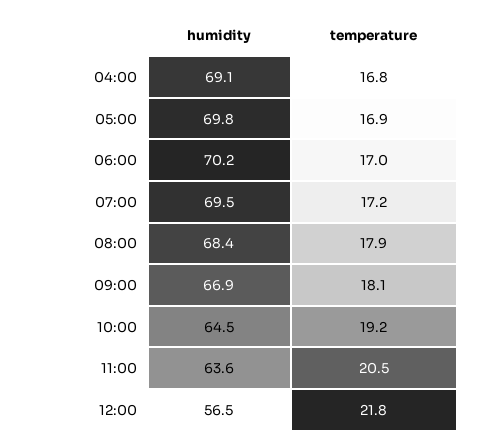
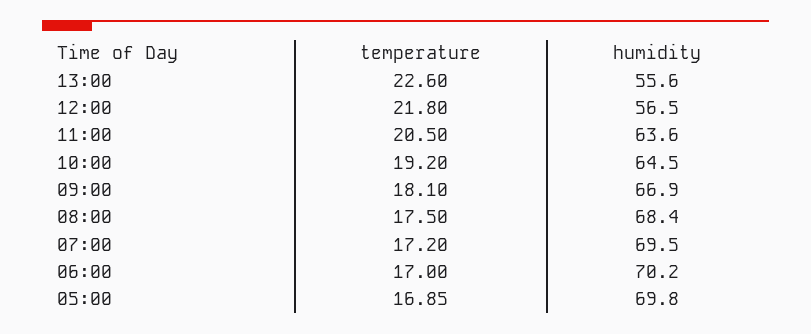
humidity, 04:00: 69.1 -> none
temperature, 04:00: 16.8 -> none
temperature, 08:00: 17.9 -> 17.5
temperature, 13:00: none -> 22.6
humidity, 13:00: none -> 55.6

